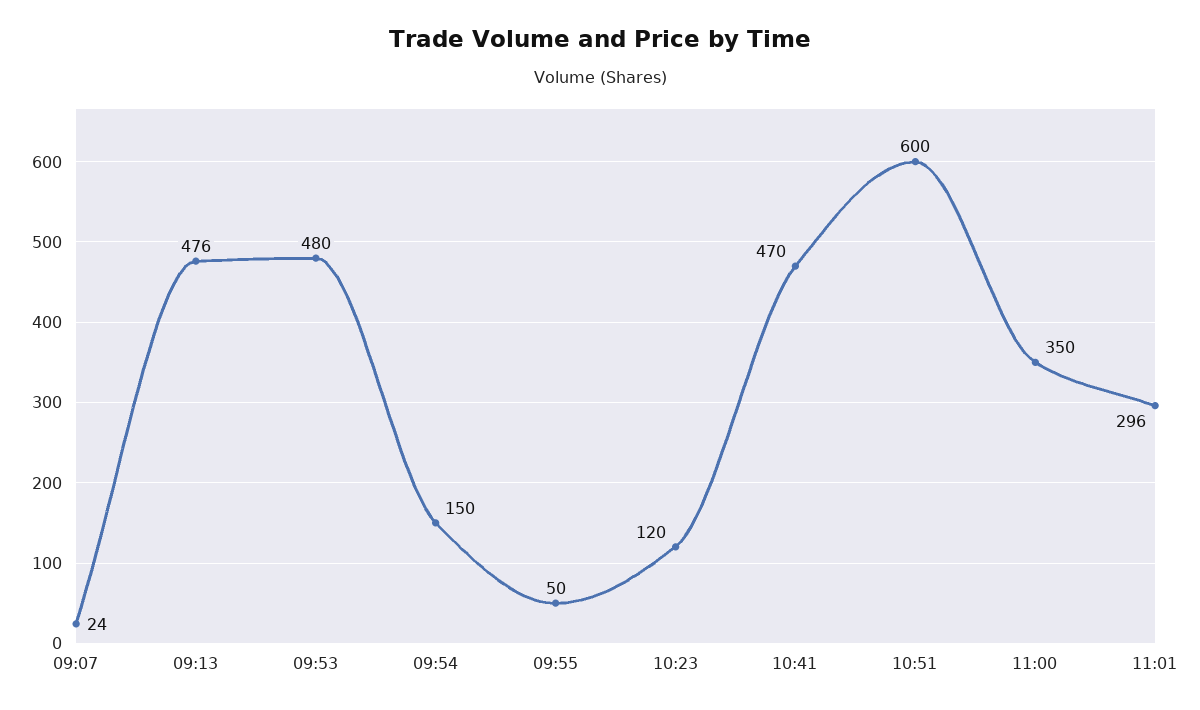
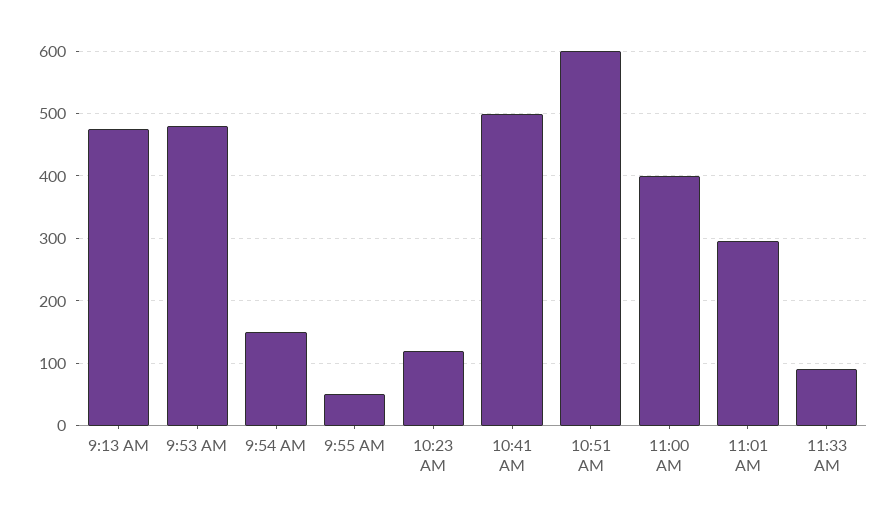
09:07: 24 -> none
10:41: 470 -> 500
11:00: 350 -> 400
11:33 AM: none -> 90

